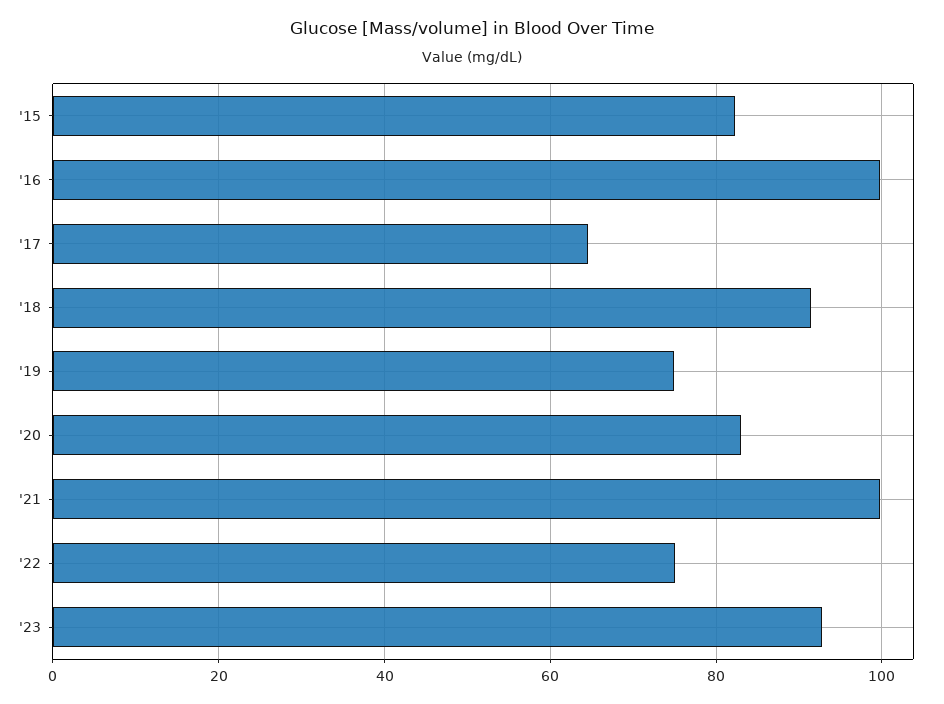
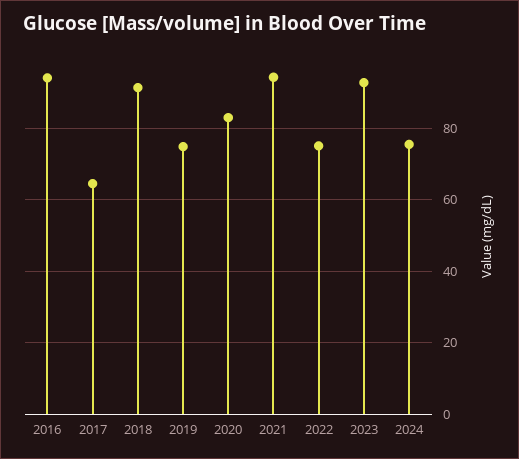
'15: 82 -> none
'16: 100 -> 94
'21: 100 -> 94
2024: none -> 76

